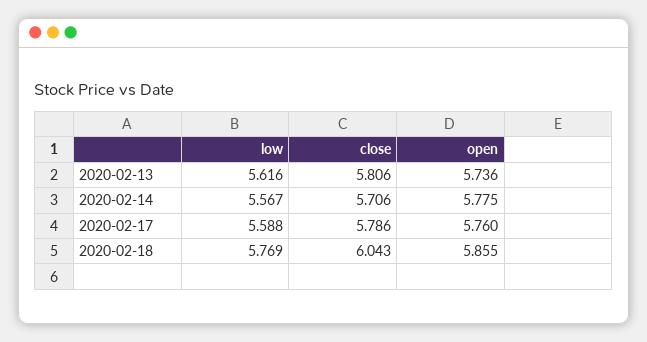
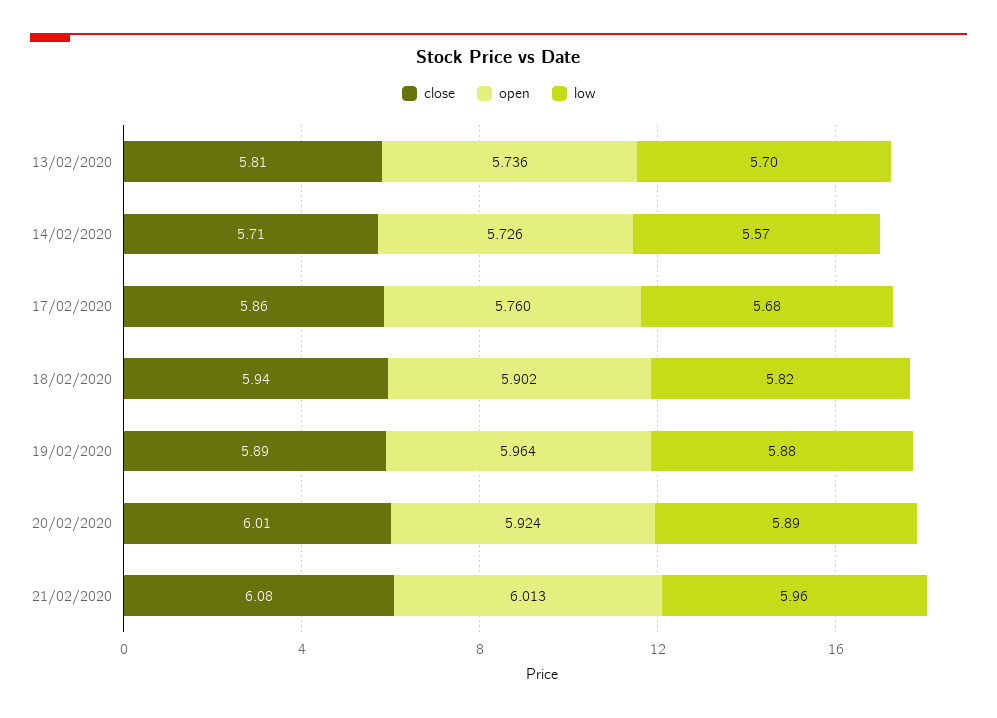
low, 2020-02-13: 5.616 -> 5.7
open, 2020-02-14: 5.775 -> 5.726
low, 2020-02-17: 5.588 -> 5.68
close, 2020-02-17: 5.786 -> 5.86
low, 2020-02-18: 5.769 -> 5.82
close, 2020-02-18: 6.043 -> 5.94
open, 2020-02-18: 5.855 -> 5.902
close, 19/02/2020: none -> 5.89
open, 19/02/2020: none -> 5.964
low, 19/02/2020: none -> 5.88
close, 20/02/2020: none -> 6.01
open, 20/02/2020: none -> 5.924
low, 20/02/2020: none -> 5.89
close, 21/02/2020: none -> 6.08
open, 21/02/2020: none -> 6.013
low, 21/02/2020: none -> 5.96

